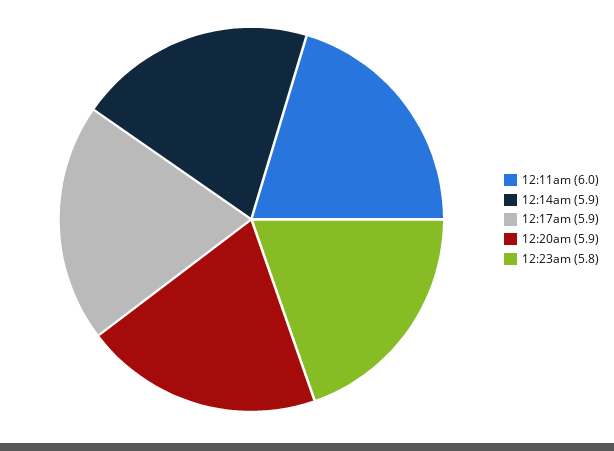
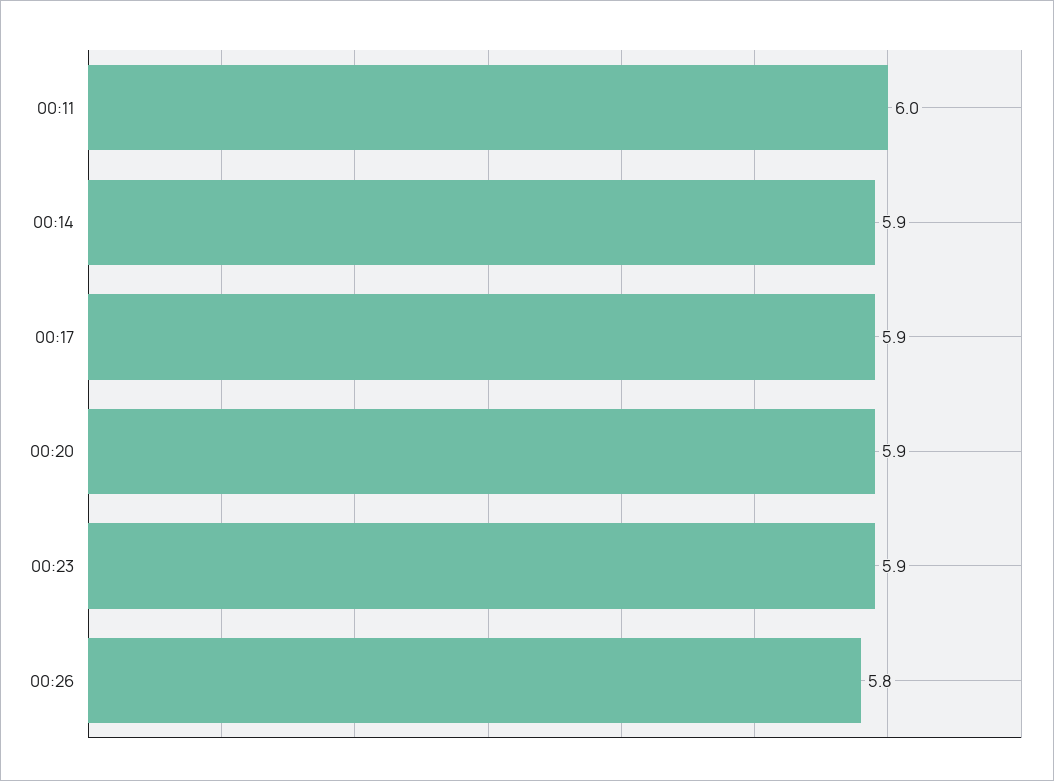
12:23am: 5.8 -> 5.9
00:26: none -> 5.8

